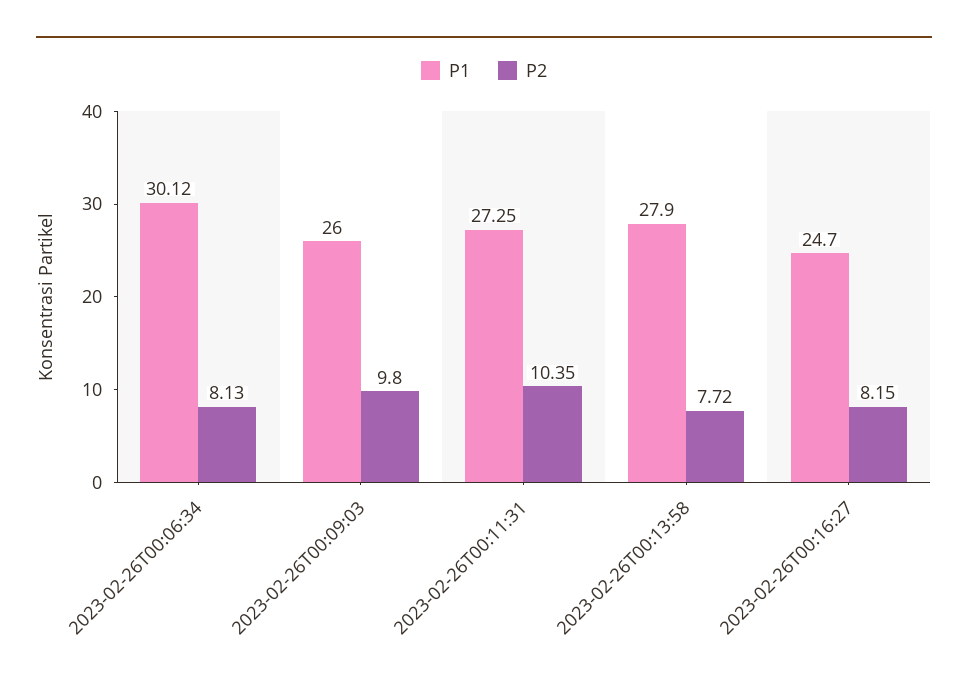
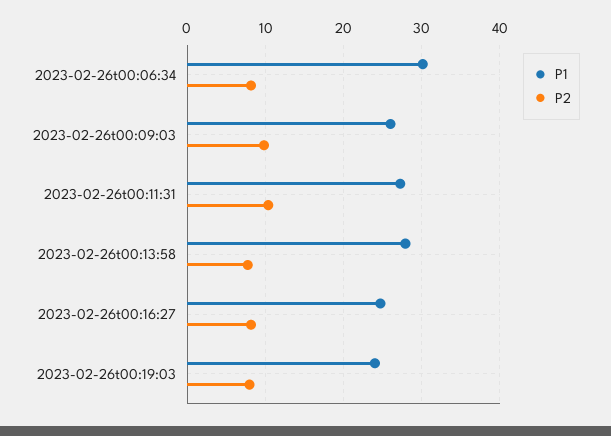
P1, 2023-02-26t00:19:03: none -> 24
P2, 2023-02-26t00:19:03: none -> 8

